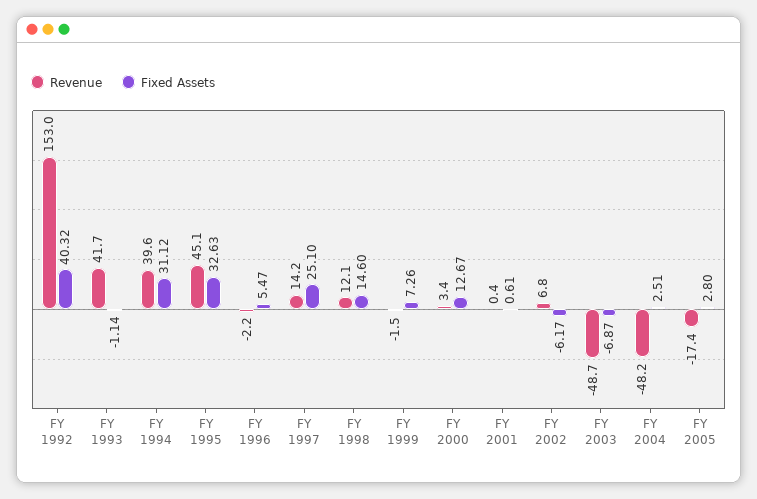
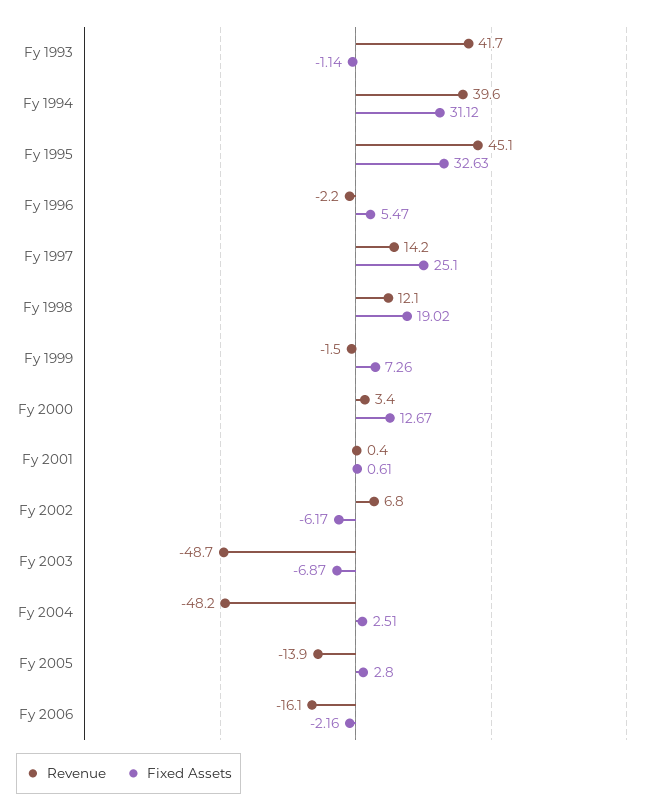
Revenue, FY 1992: 153 -> none
Fixed Assets, FY 1992: 40.32 -> none
Fixed Assets, FY 1998: 14.6 -> 19.02
Revenue, FY 2005: -17.4 -> -13.9
Revenue, Fy 2006: none -> -16.1
Fixed Assets, Fy 2006: none -> -2.16

